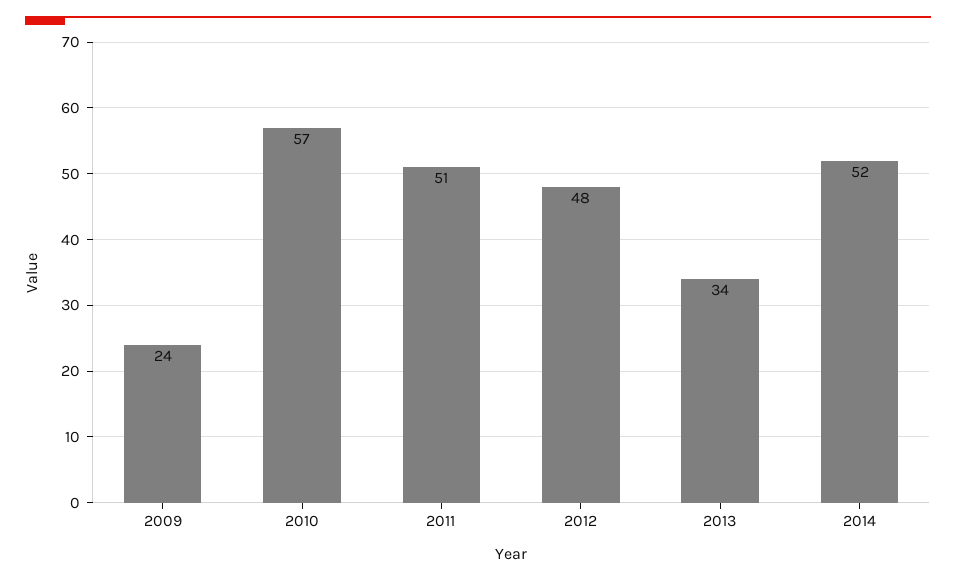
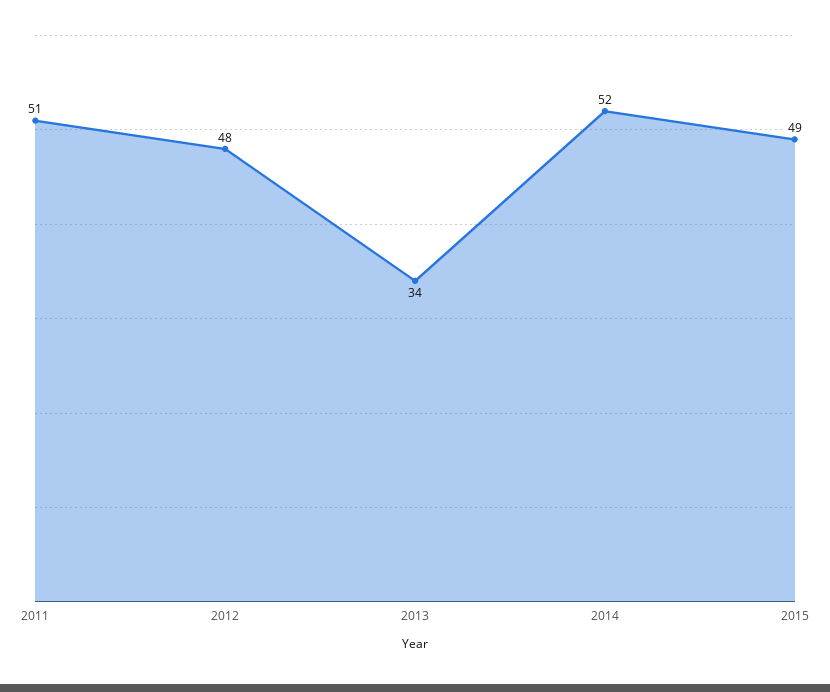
2009: 24 -> none
2010: 57 -> none
2015: none -> 49

